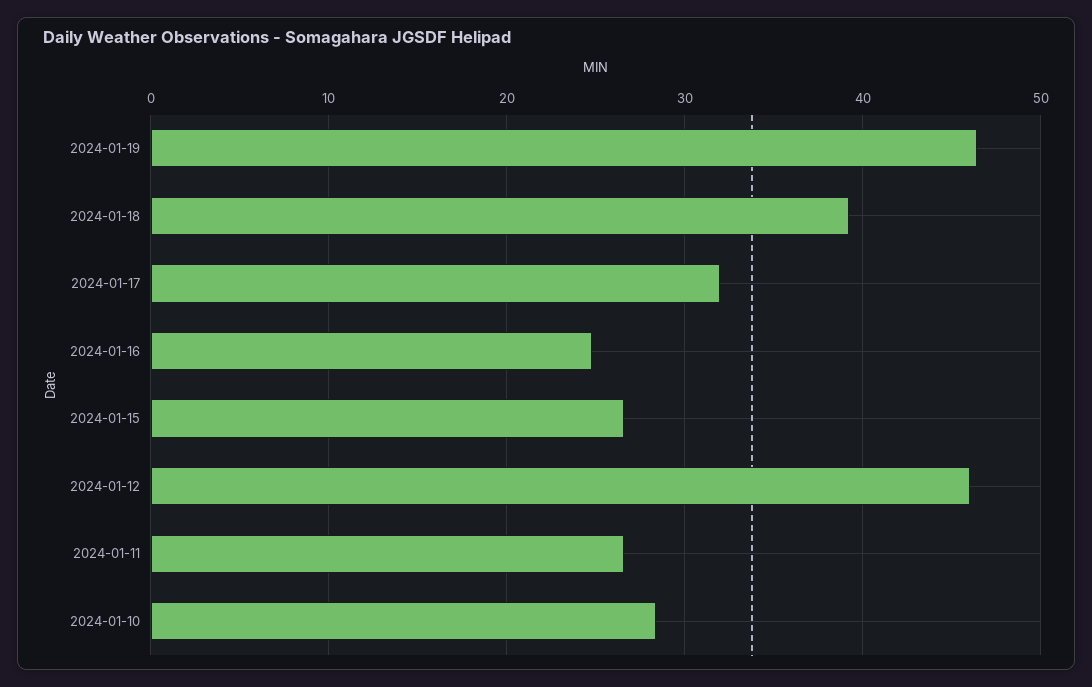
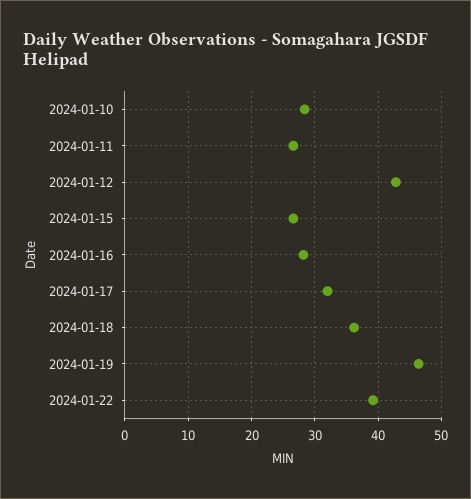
2024-01-18: 39 -> 36
2024-01-16: 25 -> 28
2024-01-12: 46 -> 43
2024-01-22: none -> 39

